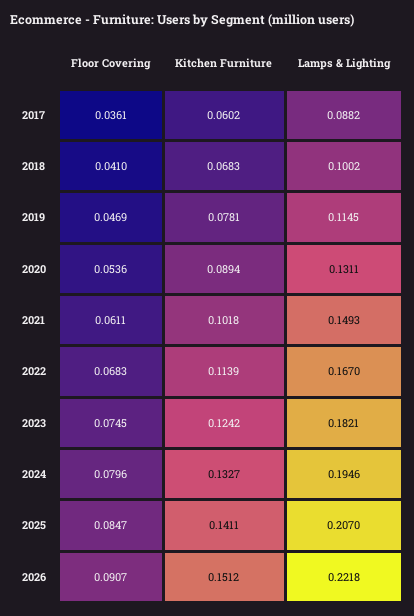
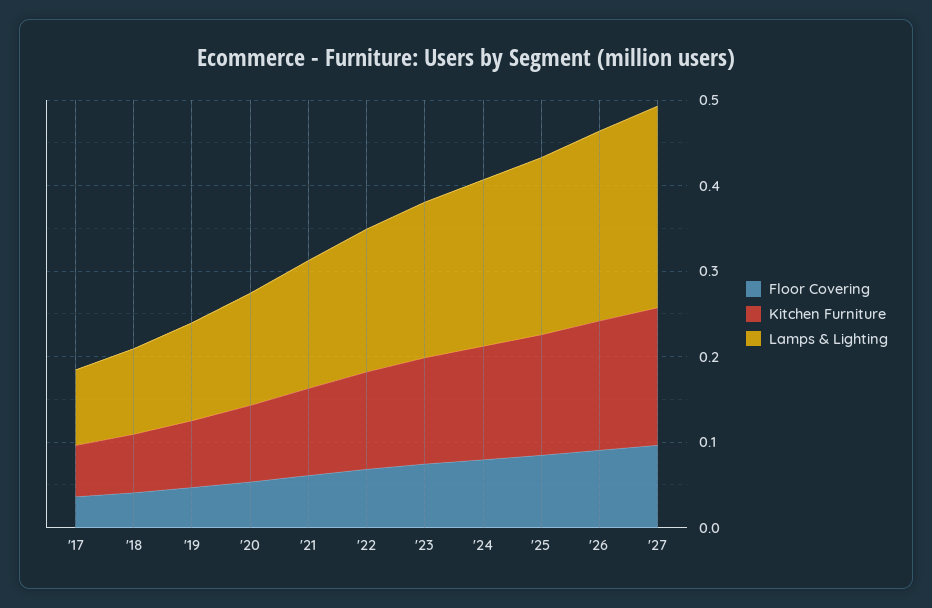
Floor Covering, '27: none -> 0.1
Kitchen Furniture, '27: none -> 0.16
Lamps & Lighting, '27: none -> 0.24

